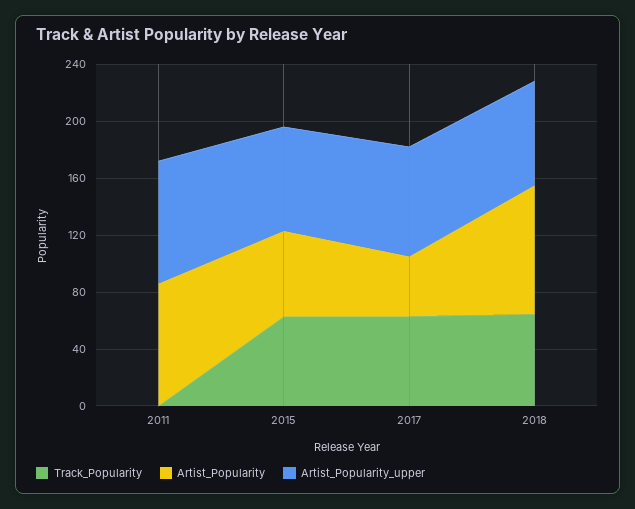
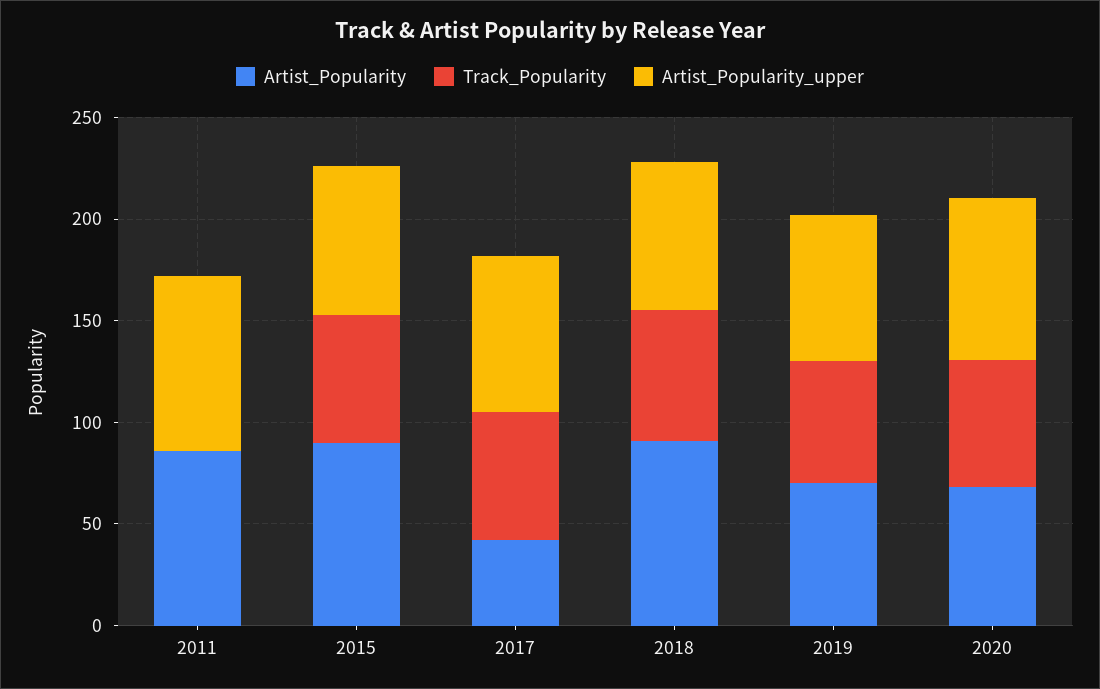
Artist_Popularity, 2015: 60 -> 90
Artist_Popularity, 2019: none -> 70
Track_Popularity, 2019: none -> 60
Artist_Popularity_upper, 2019: none -> 70
Artist_Popularity, 2020: none -> 70
Track_Popularity, 2020: none -> 60
Artist_Popularity_upper, 2020: none -> 80

